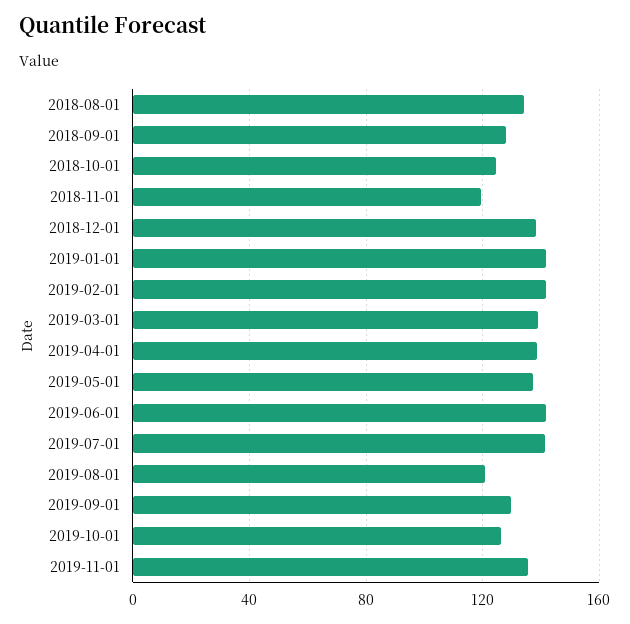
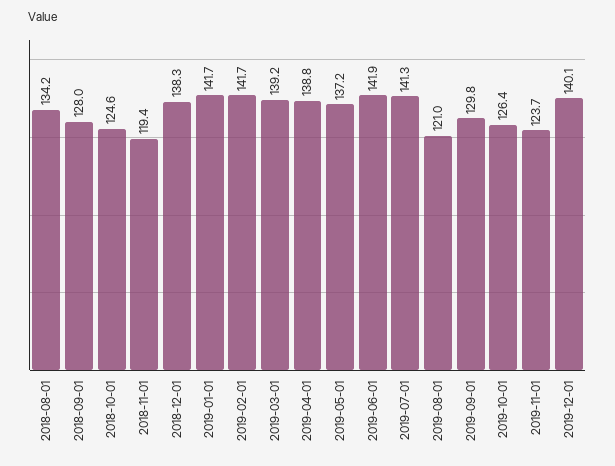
2019-11-01: 135 -> 123.7
2019-12-01: none -> 140.1

